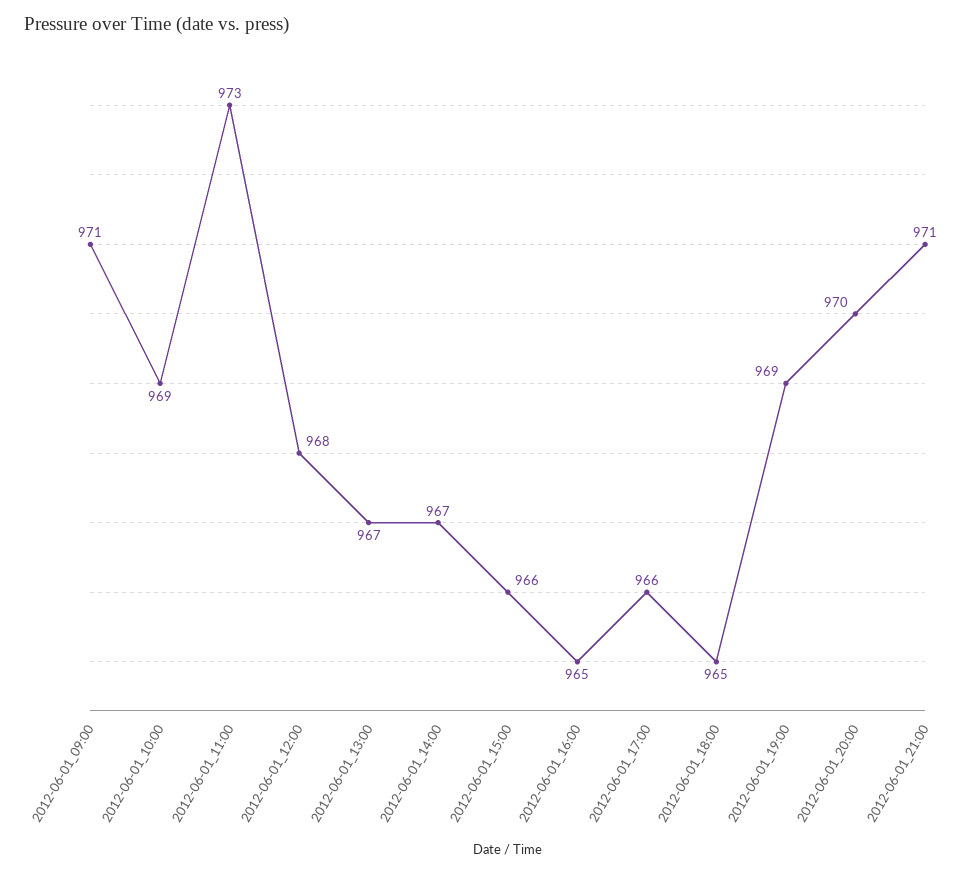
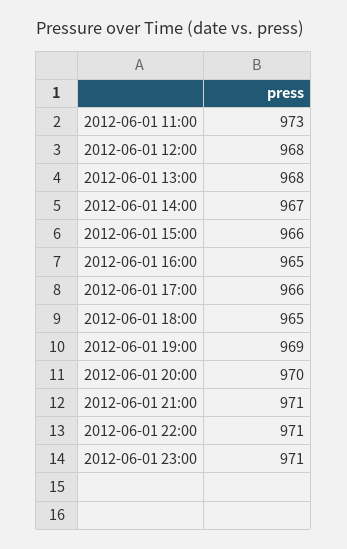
2012-06-01_09:00: 971 -> none
2012-06-01_10:00: 969 -> none
2012-06-01_13:00: 967 -> 968
2012-06-01 22:00: none -> 971
2012-06-01 23:00: none -> 971

